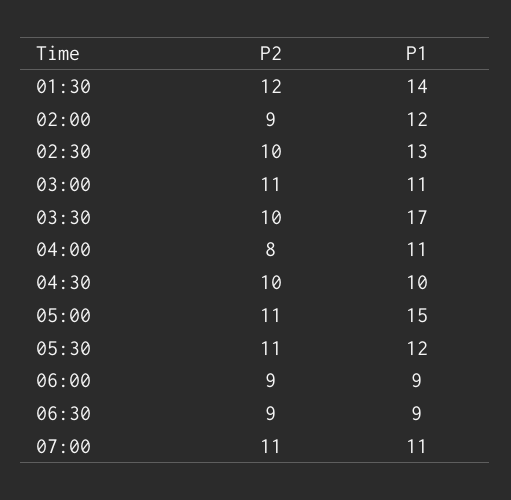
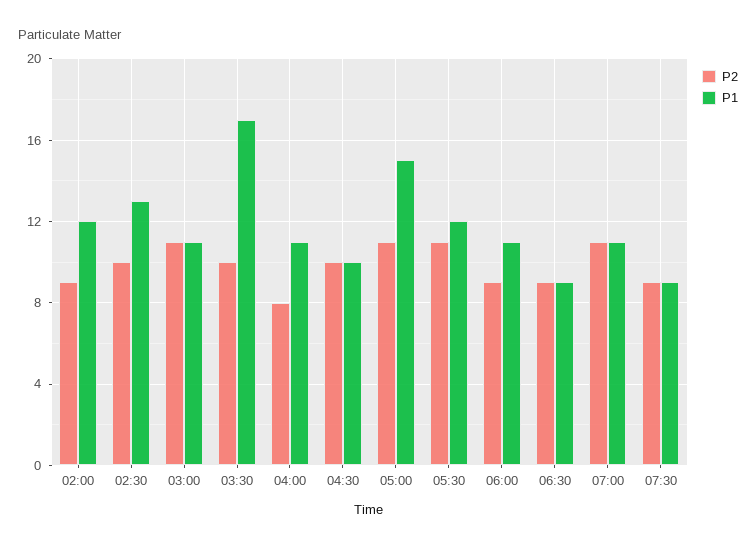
P2, 01:30: 12 -> none
P1, 01:30: 14 -> none
P1, 06:00: 9 -> 11
P2, 07:30: none -> 9
P1, 07:30: none -> 9

